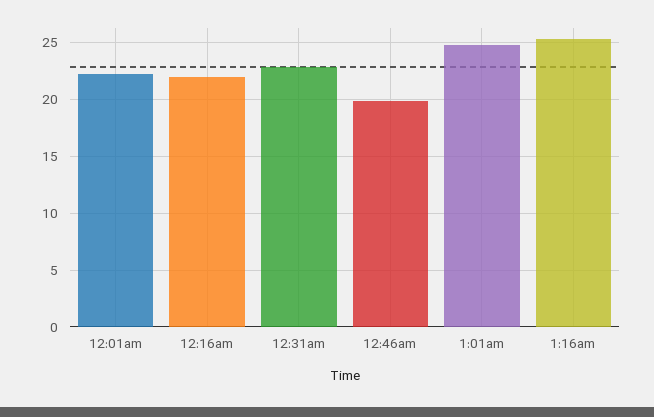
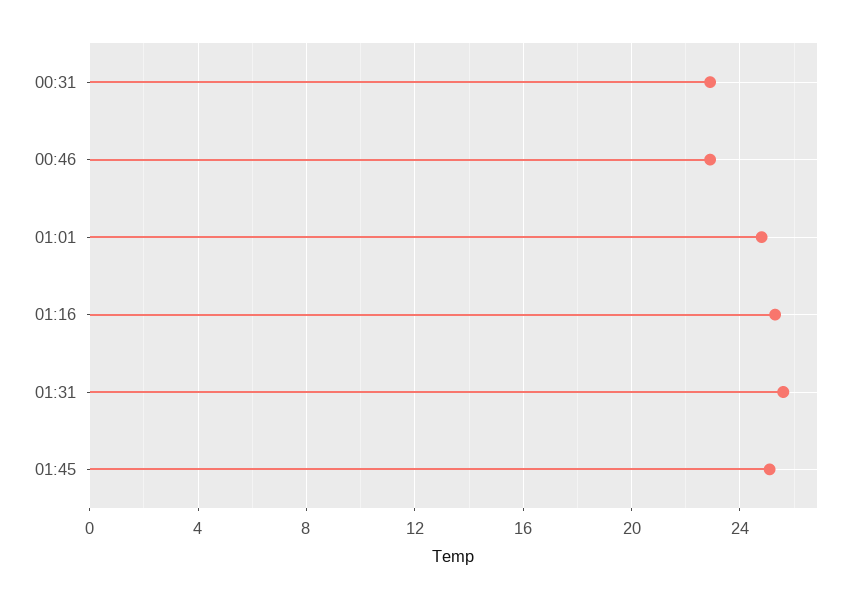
12:01am: 22 -> none
12:16am: 22 -> none
12:46am: 20 -> 23
01:31: none -> 25.5
01:45: none -> 25

